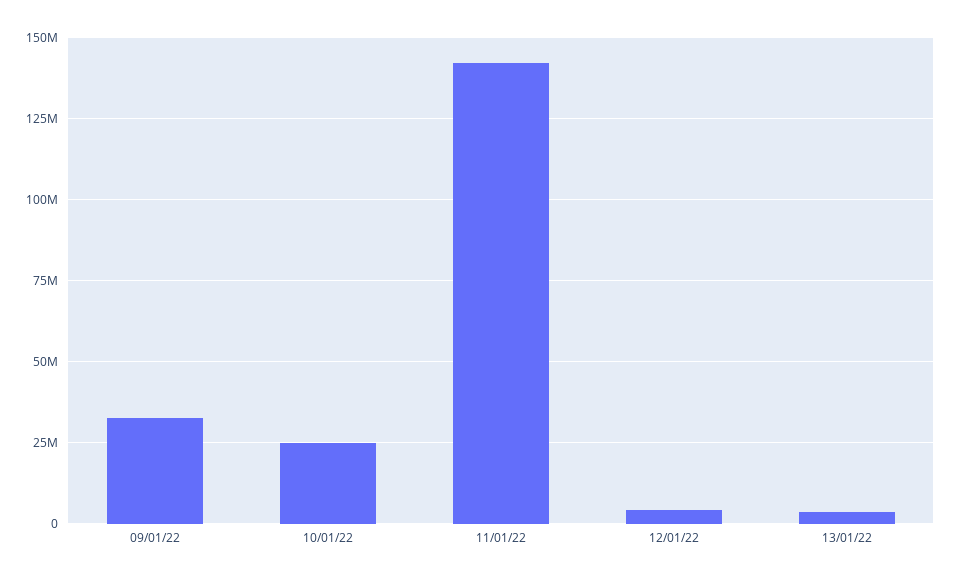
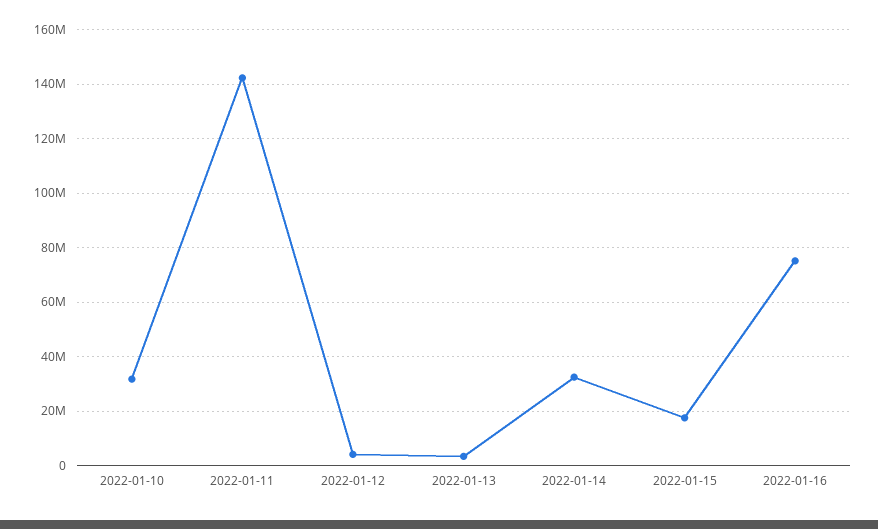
09/01/22: 32500000 -> none
10/01/22: 25000000 -> 32500000
2022-01-14: none -> 32500000
2022-01-15: none -> 17500000
2022-01-16: none -> 75000000

